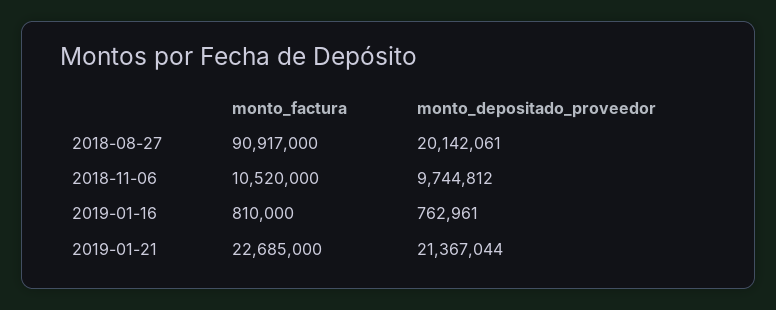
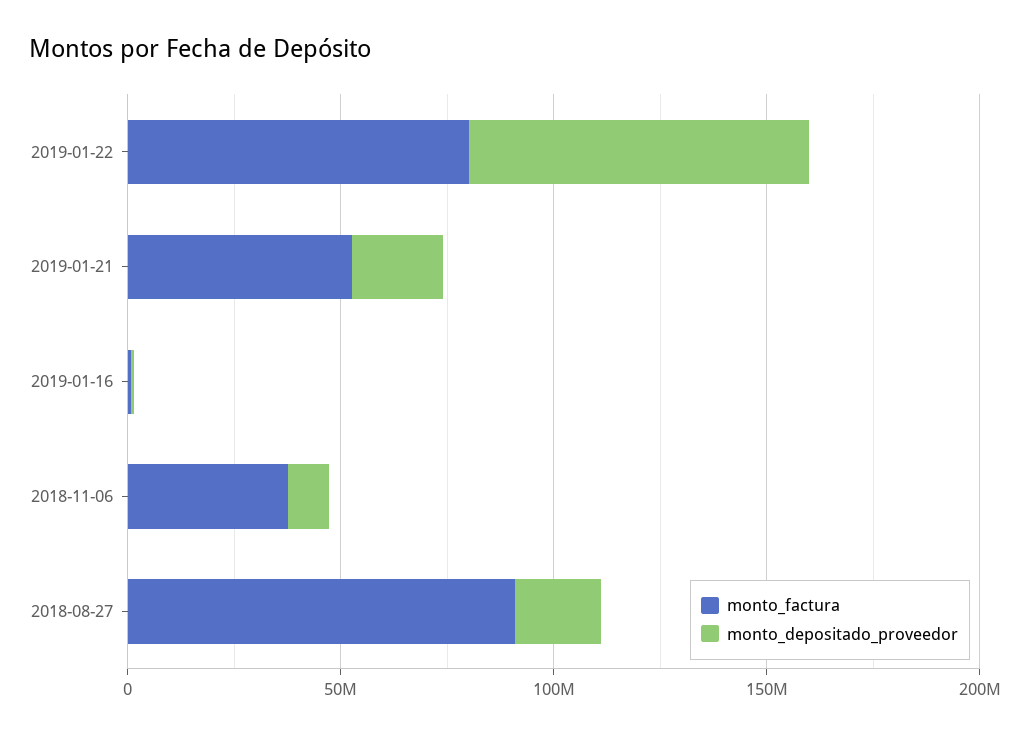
monto_factura, 2018-11-06: 10520000 -> 40000000
monto_factura, 2019-01-21: 22685000 -> 50000000
monto_factura, 2019-01-22: none -> 80000000
monto_depositado_proveedor, 2019-01-22: none -> 80000000

